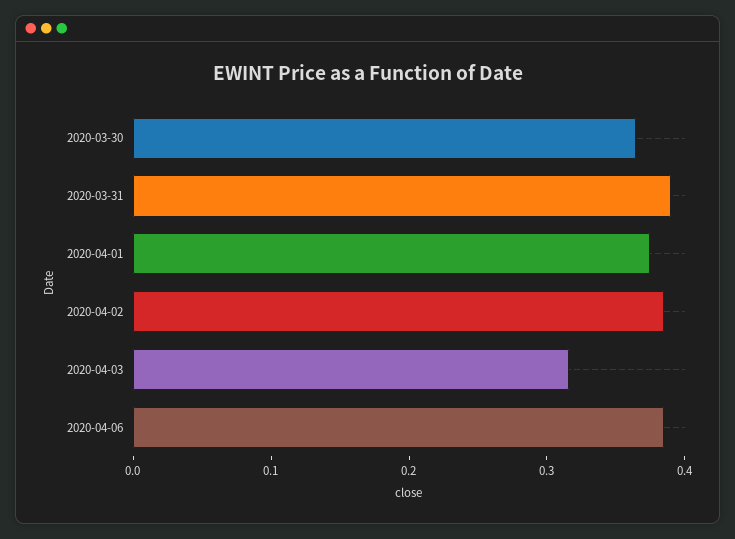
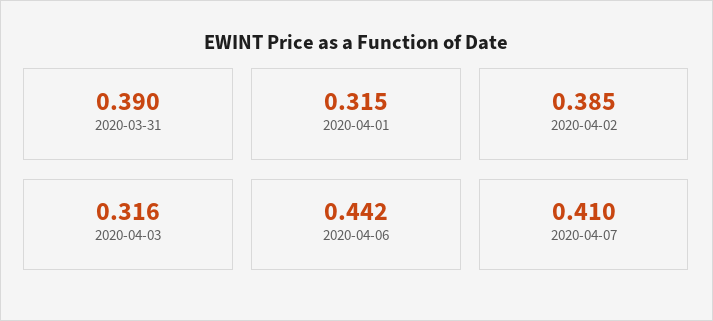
2020-03-30: 0.36 -> none
2020-04-01: 0.38 -> 0.315
2020-04-06: 0.38 -> 0.442
2020-04-07: none -> 0.41

